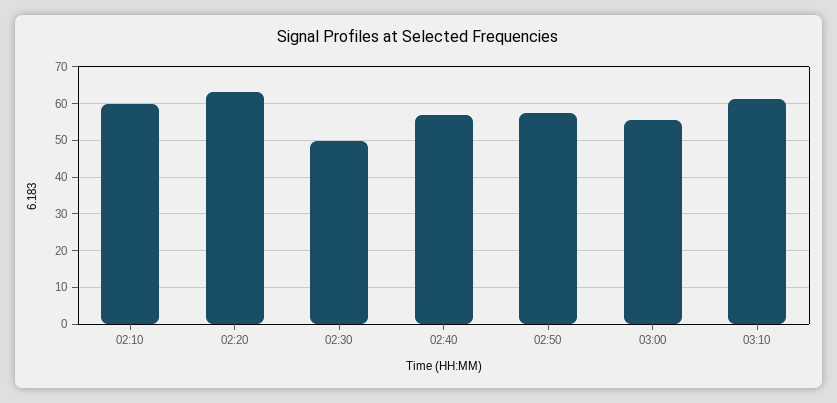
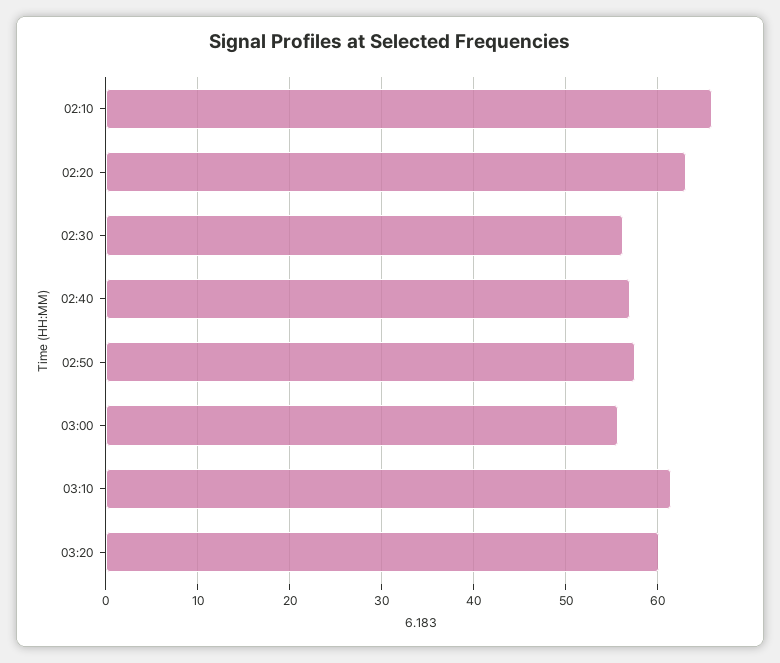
02:10: 60 -> 66
02:30: 50 -> 56
03:20: none -> 60

